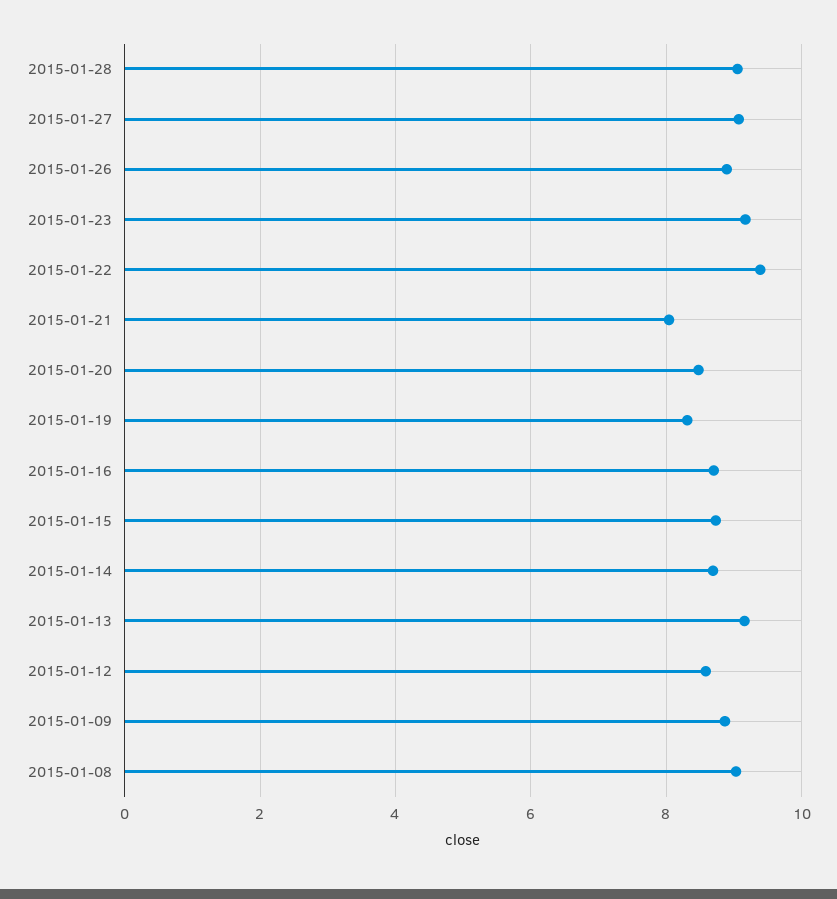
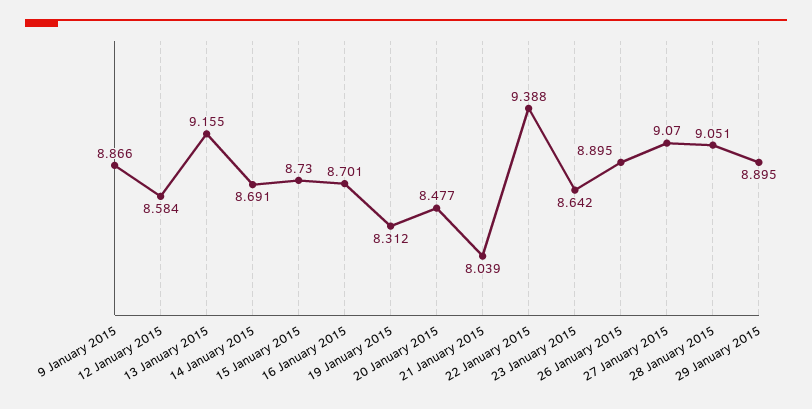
2015-01-23: 9.2 -> 8.642
2015-01-08: 9 -> none
29 January 2015: none -> 8.895

